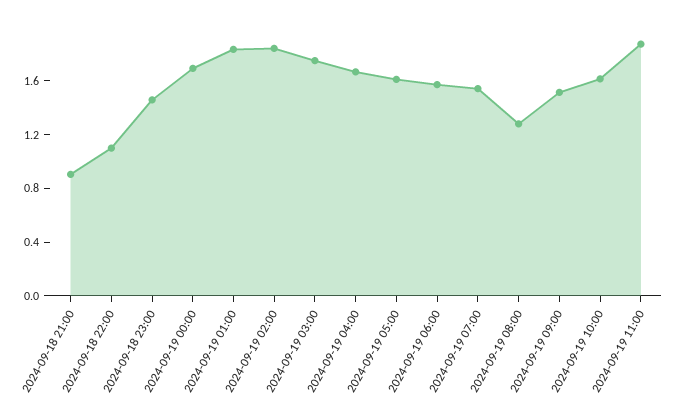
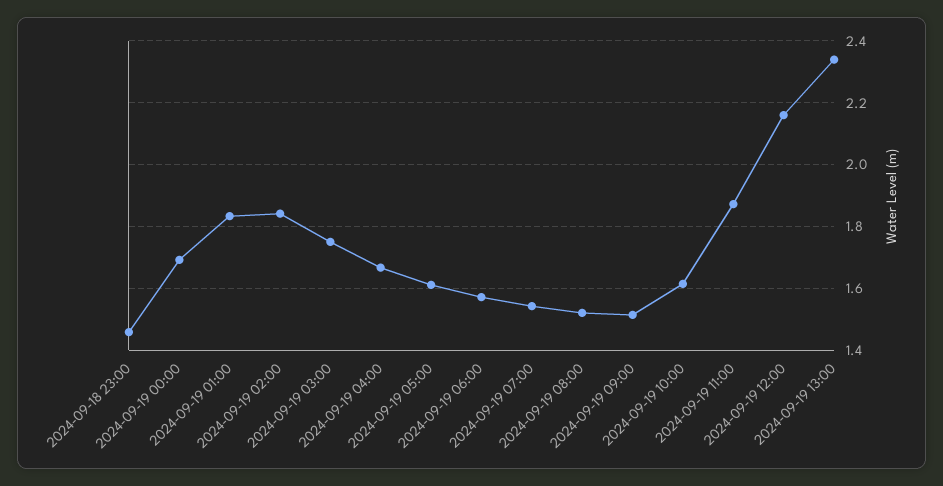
2024-09-18 21:00: 0.9 -> none
2024-09-18 22:00: 1.1 -> none
2024-09-19 08:00: 1.3 -> 1.52
2024-09-19 12:00: none -> 2.16
2024-09-19 13:00: none -> 2.34

